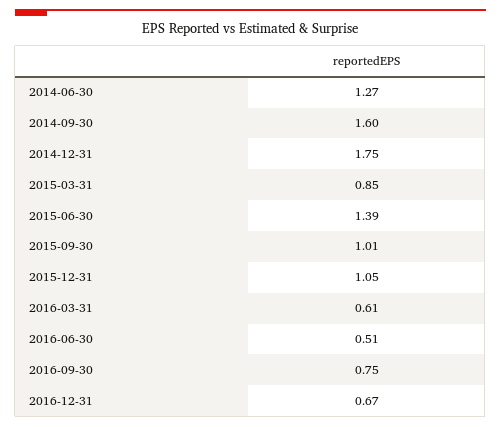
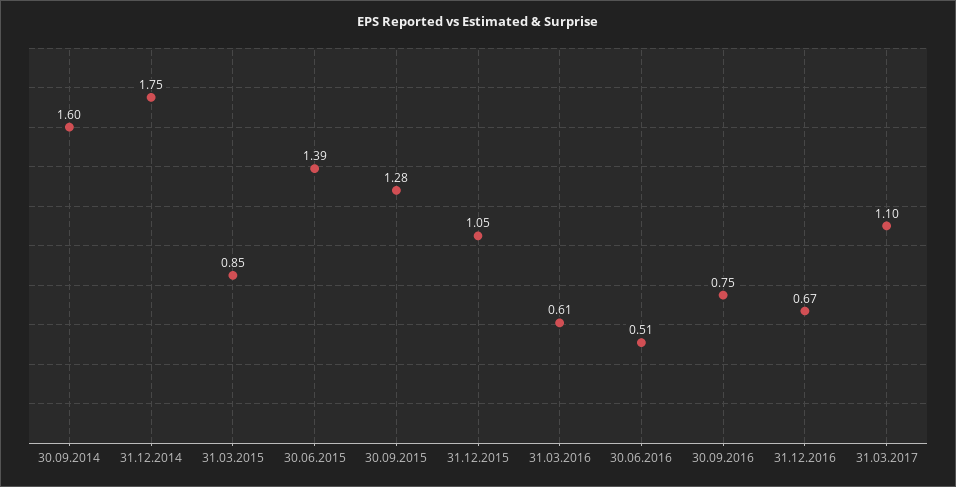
2014-06-30: 1.27 -> none
2015-09-30: 1.01 -> 1.28
31.03.2017: none -> 1.1

